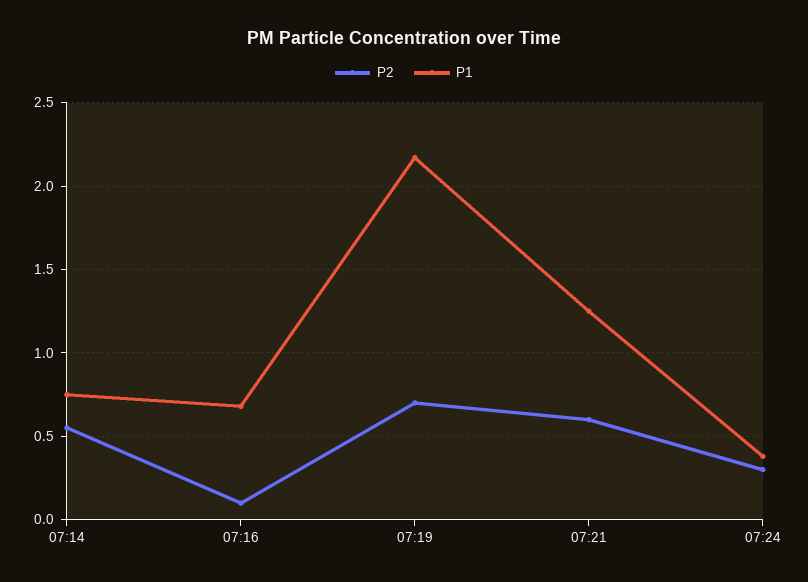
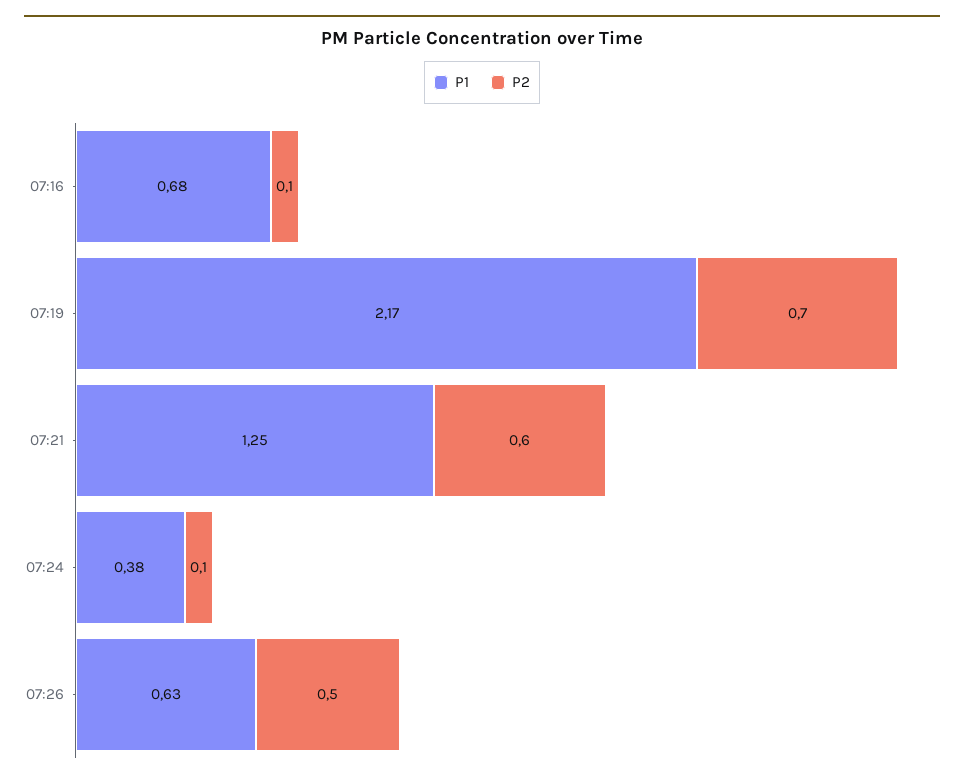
P2, 07:14: 0.55 -> none
P1, 07:14: 0.75 -> none
P2, 07:24: 0.3 -> 0.1
P1, 07:26: none -> 0.63
P2, 07:26: none -> 0.5

